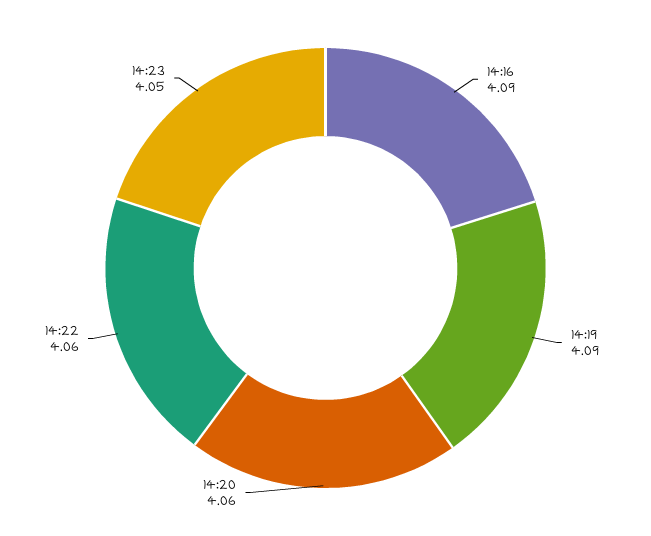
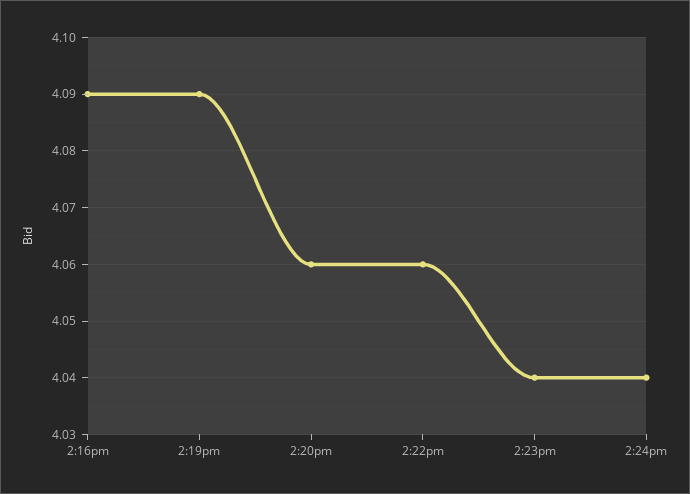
14:23: 4.05 -> 4.04
2:24pm: none -> 4.04

